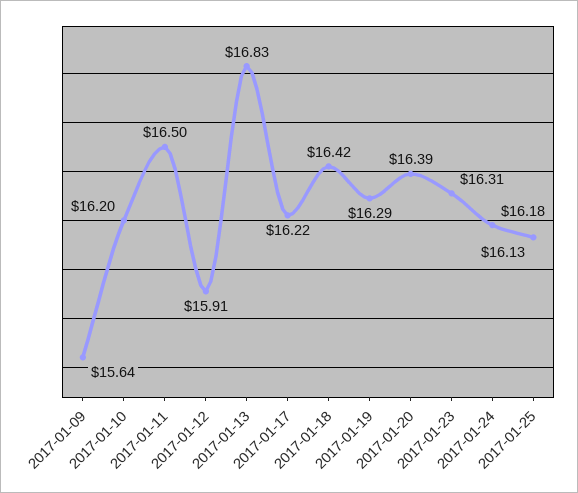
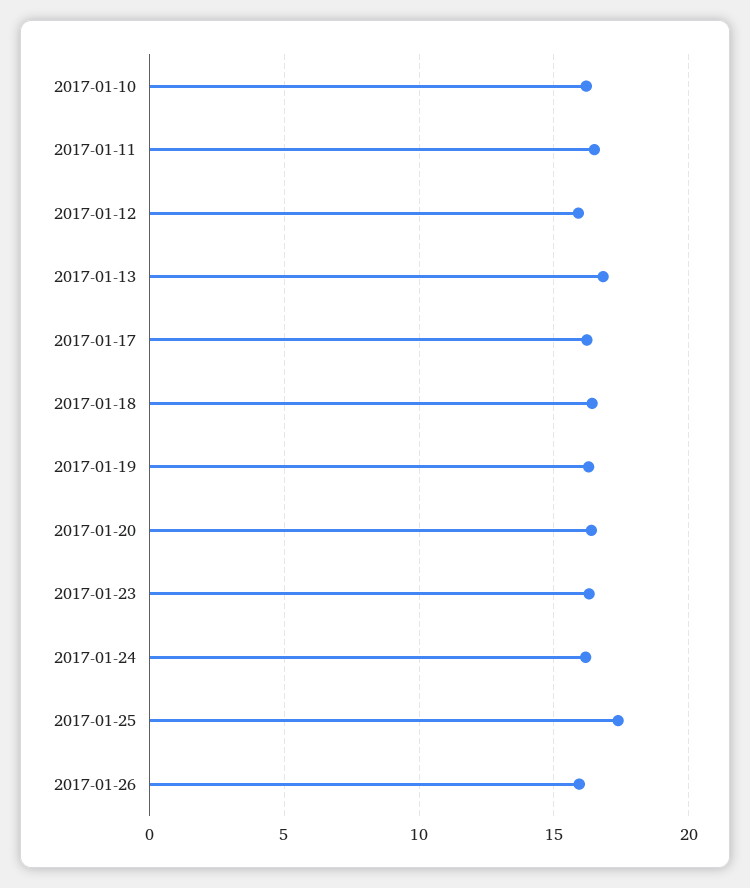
2017-01-09: 15.64 -> none
2017-01-25: 16.13 -> 17.5
2017-01-26: none -> 16

